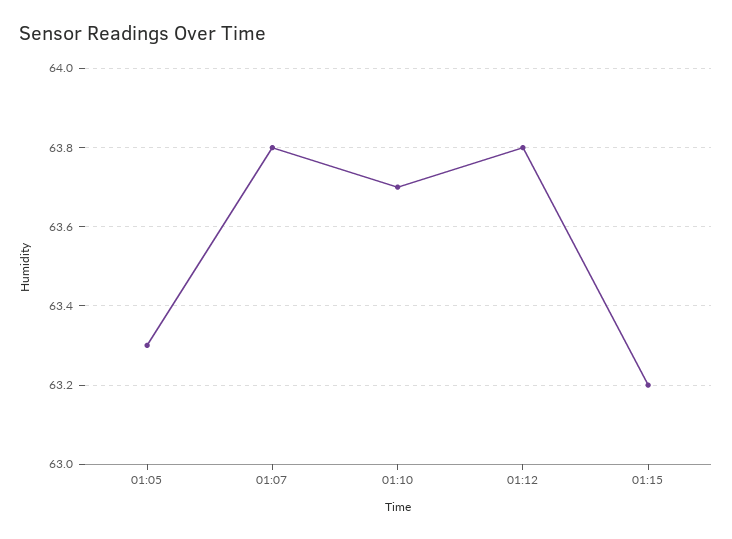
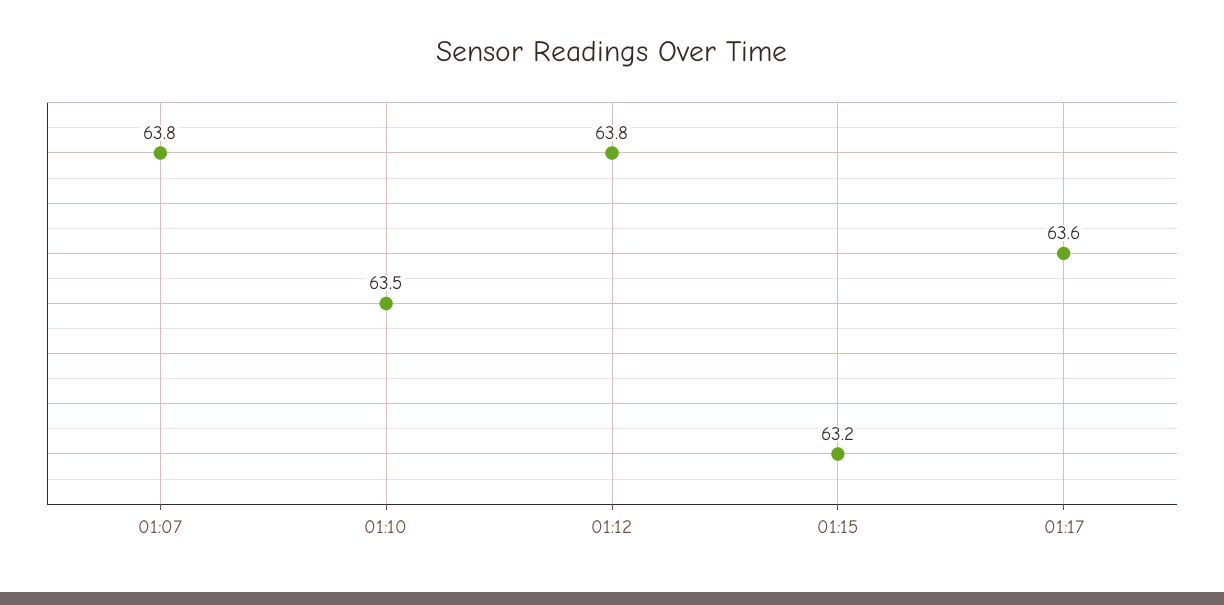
01:05: 63.3 -> none
01:10: 63.7 -> 63.5
01:17: none -> 63.6

